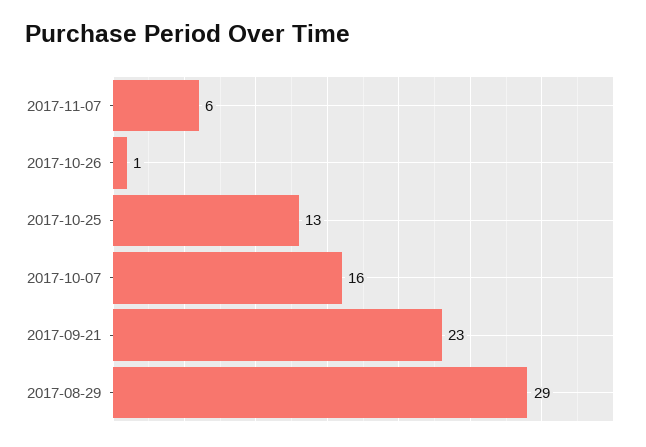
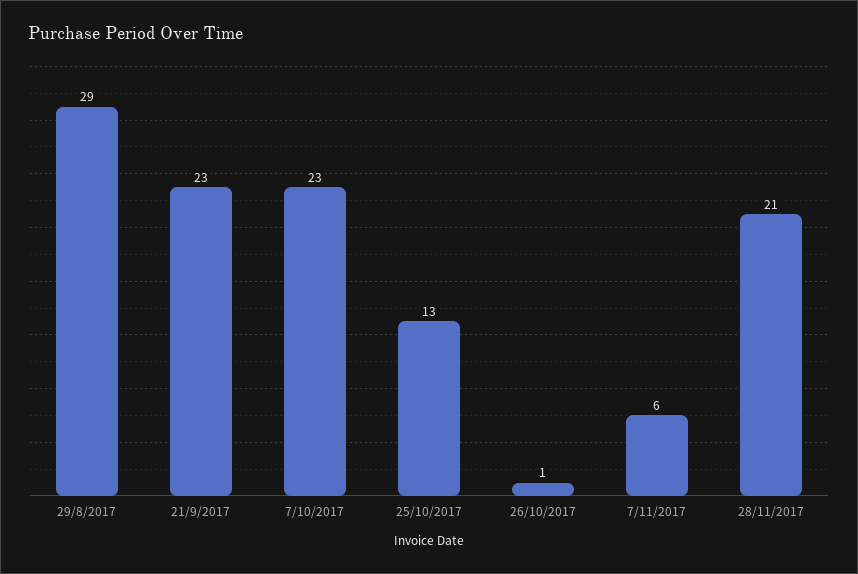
2017-10-07: 16 -> 23
28/11/2017: none -> 21

